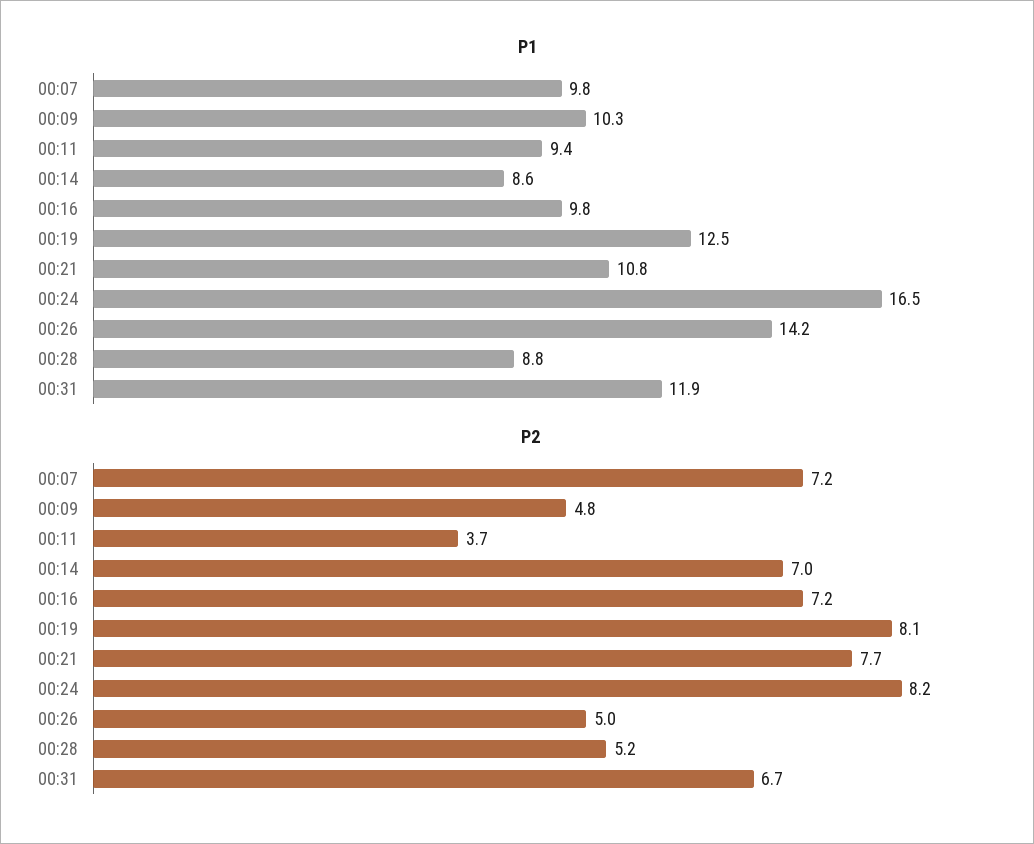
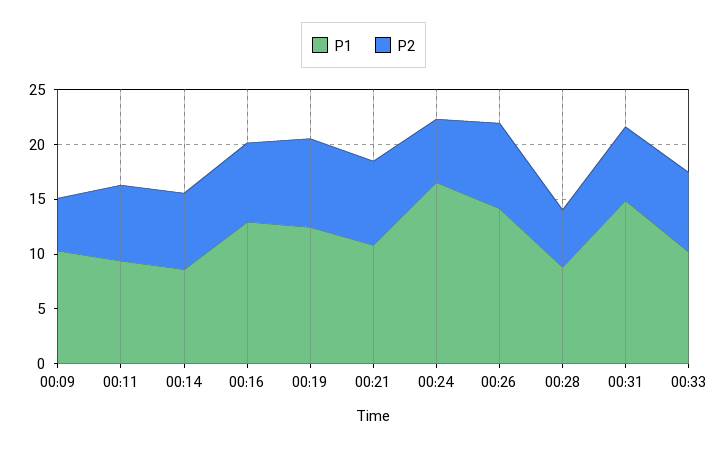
P1, 00:07: 9.8 -> none
P1, 00:16: 9.8 -> 13
P1, 00:31: 11.9 -> 15
P2, 00:07: 7.2 -> none
P2, 00:11: 3.7 -> 7
P2, 00:24: 8.2 -> 6
P2, 00:26: 5 -> 8
P1, 00:33: none -> 10
P2, 00:33: none -> 7

